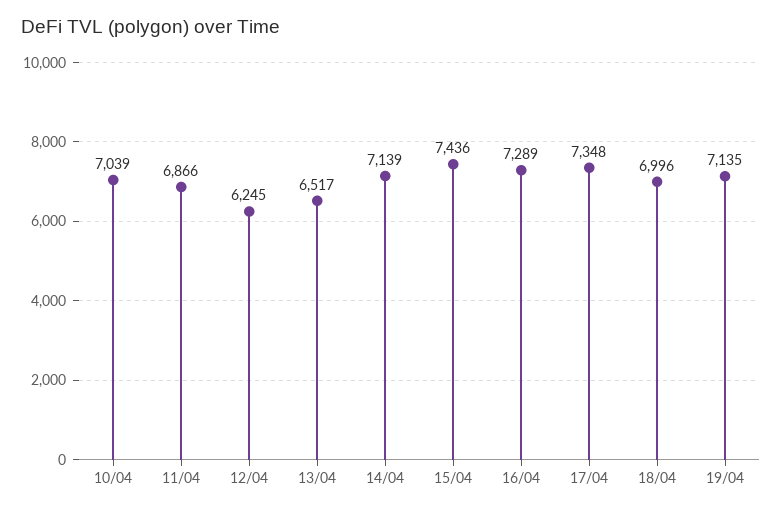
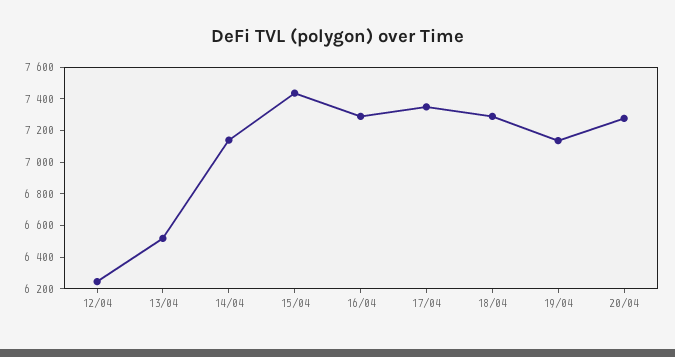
10/04: 7039 -> none
11/04: 6866 -> none
18/04: 6996 -> 7300
20/04: none -> 7300

